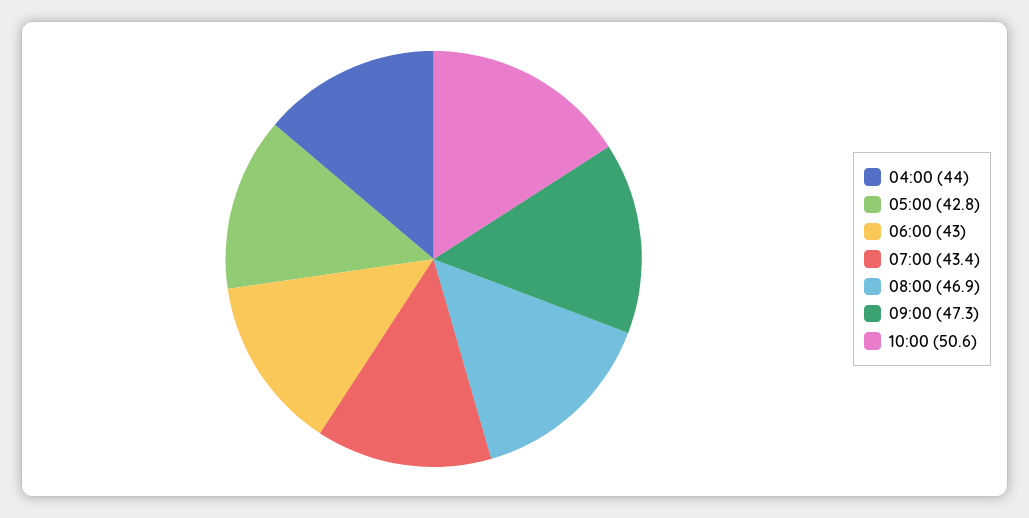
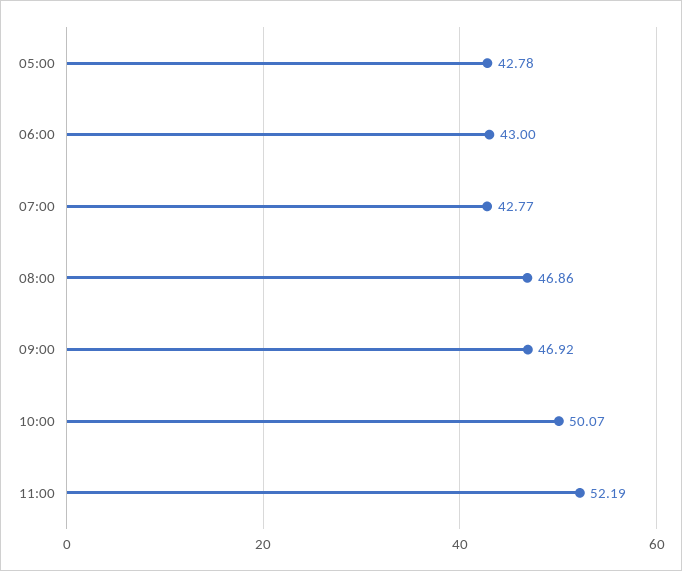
04:00: 44 -> none
07:00: 43.4 -> 42.77
09:00: 47.3 -> 46.92
10:00: 50.6 -> 50.07
11:00: none -> 52.19

